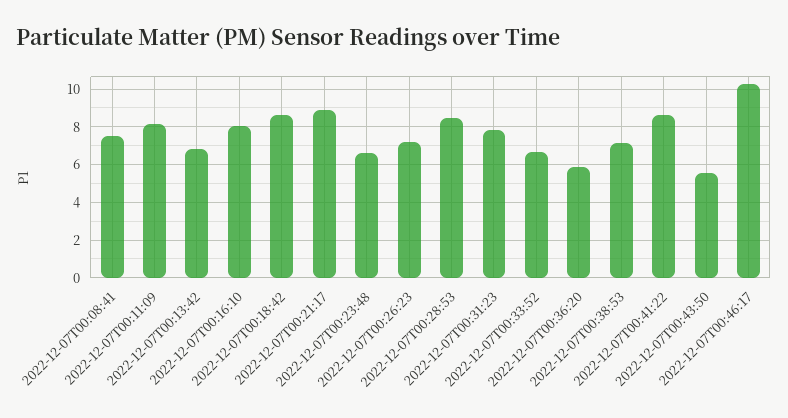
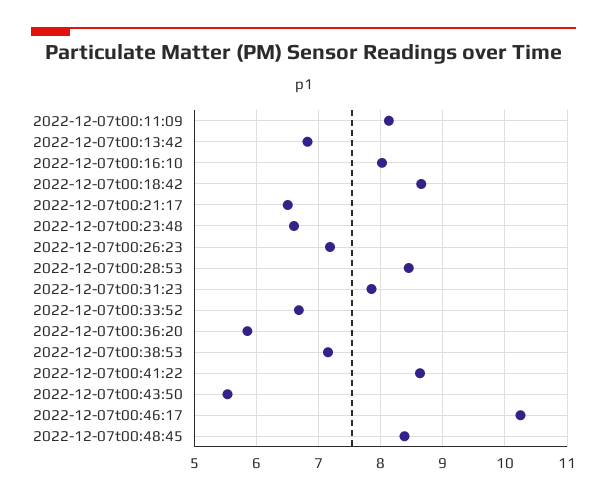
2022-12-07T00:08:41: 7.5 -> none
2022-12-07T00:21:17: 9 -> 6.5
2022-12-07t00:48:45: none -> 8.4

